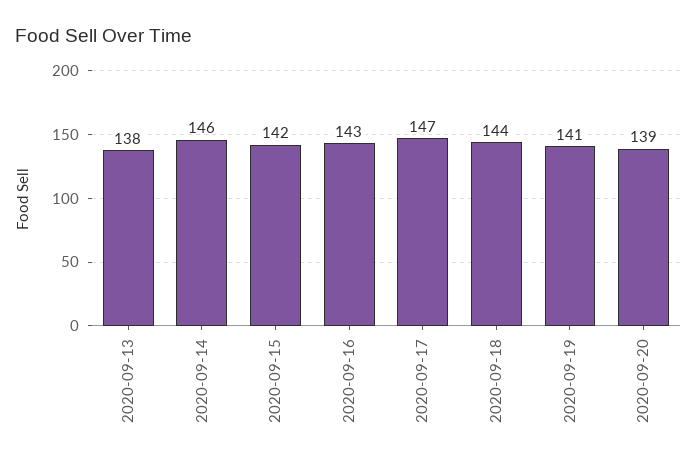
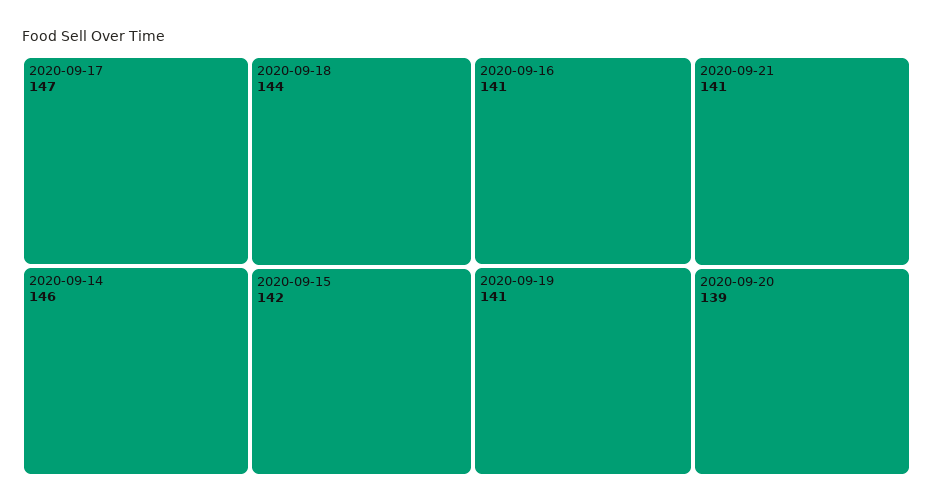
2020-09-13: 138 -> none
2020-09-16: 143 -> 141
2020-09-21: none -> 141

